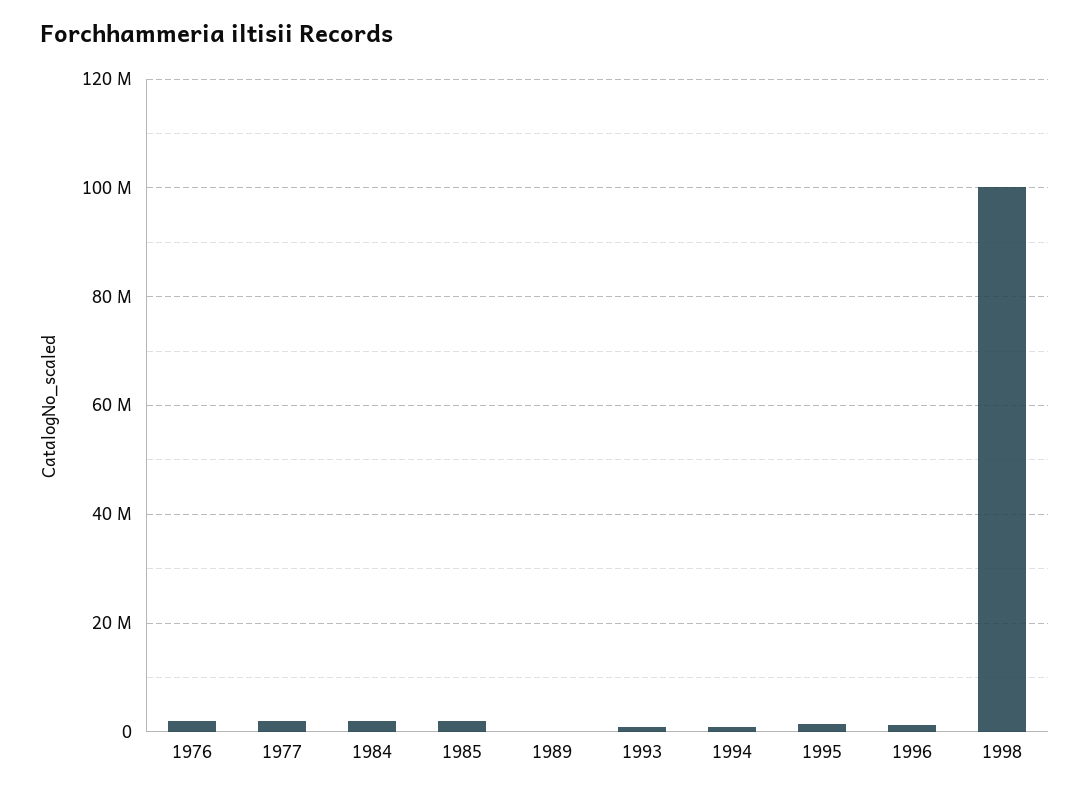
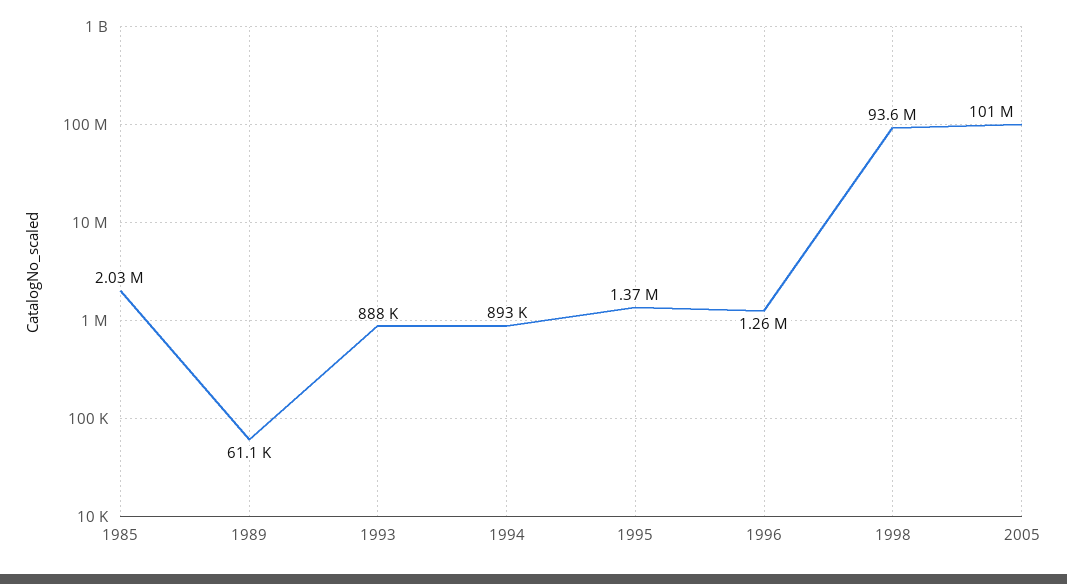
1976: 2000000 -> none
1977: 2000000 -> none
1984: 2000000 -> none
1998: 100000000 -> 93600000
2005: none -> 101000000

